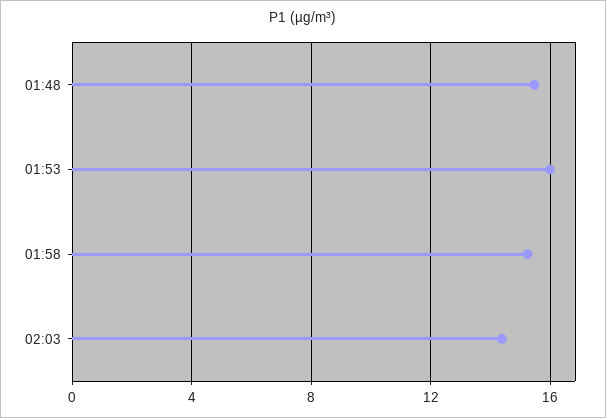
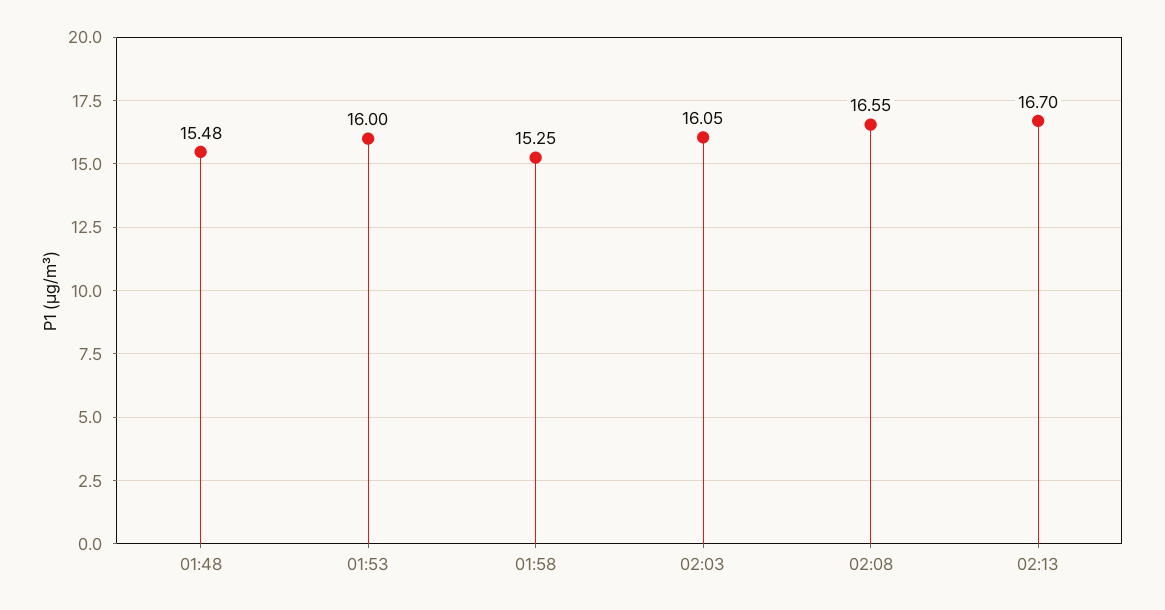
02:03: 14.5 -> 16.05
02:08: none -> 16.55
02:13: none -> 16.7

